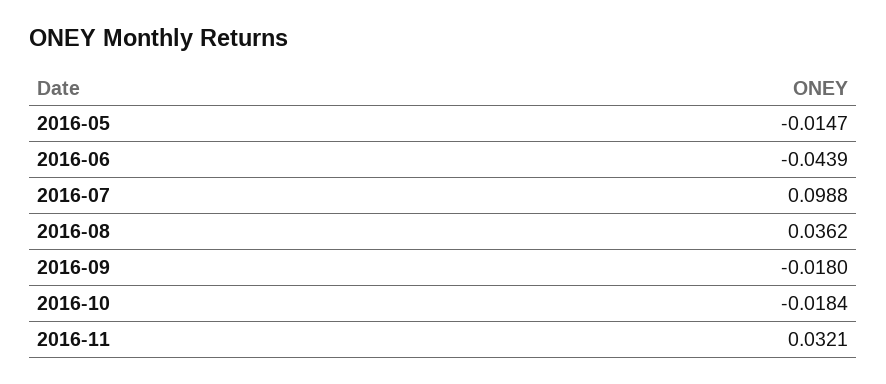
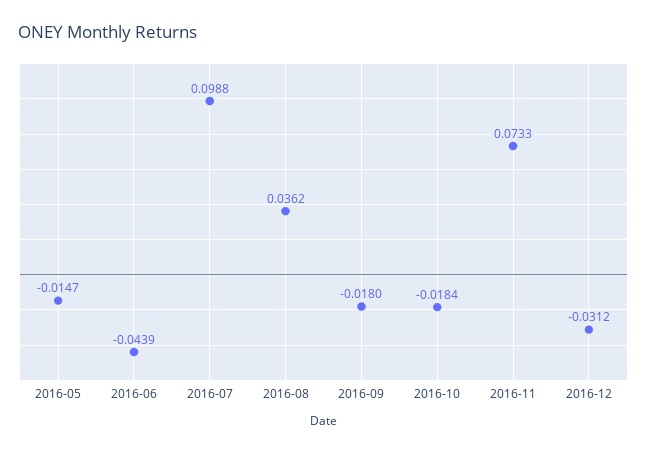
2016-11: 0.0321 -> 0.0733
2016-12: none -> -0.0312

